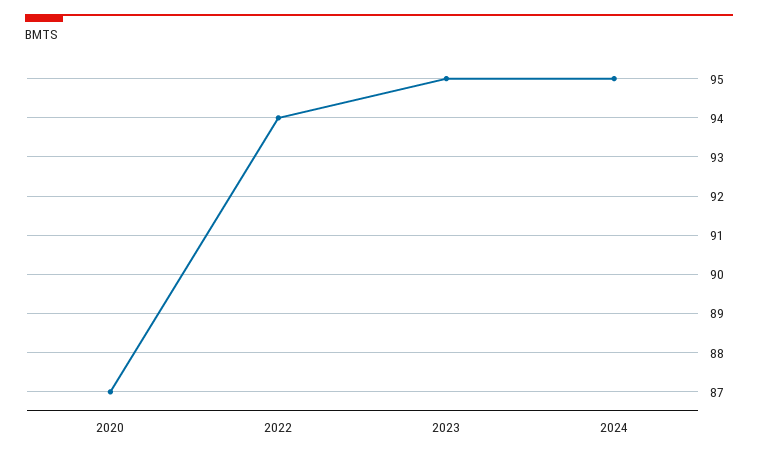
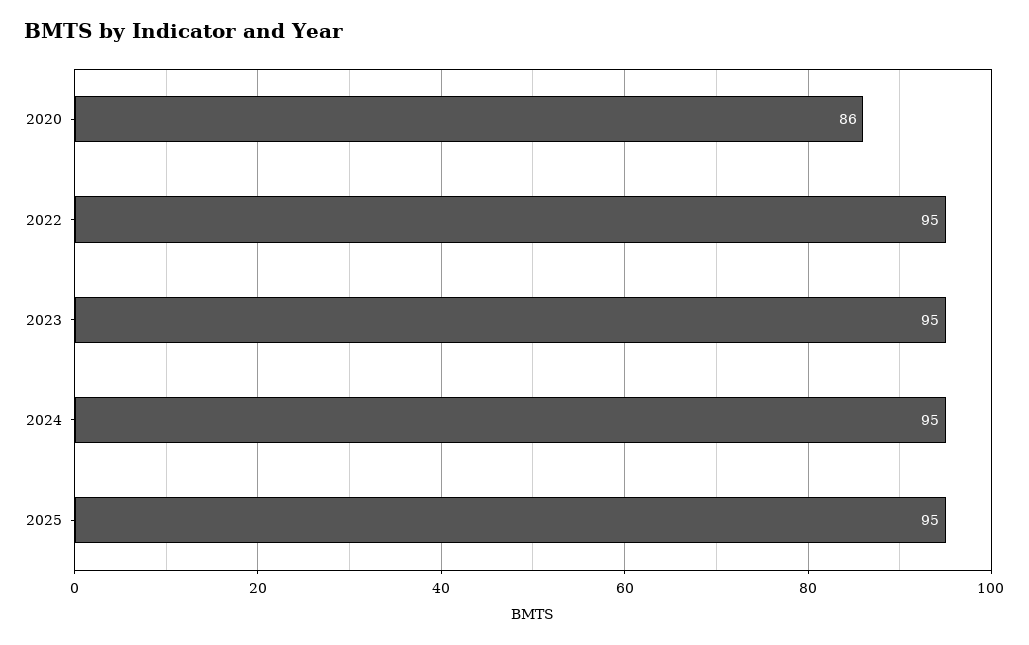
2020: 87 -> 86
2022: 94 -> 95
2025: none -> 95

